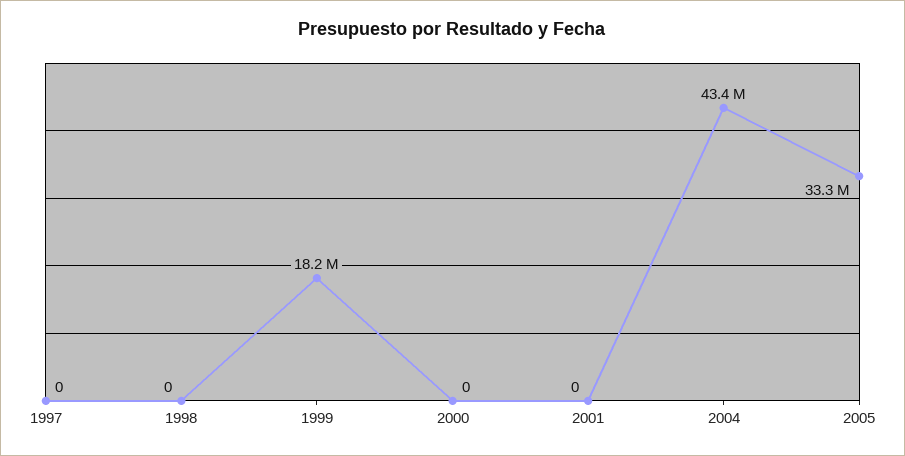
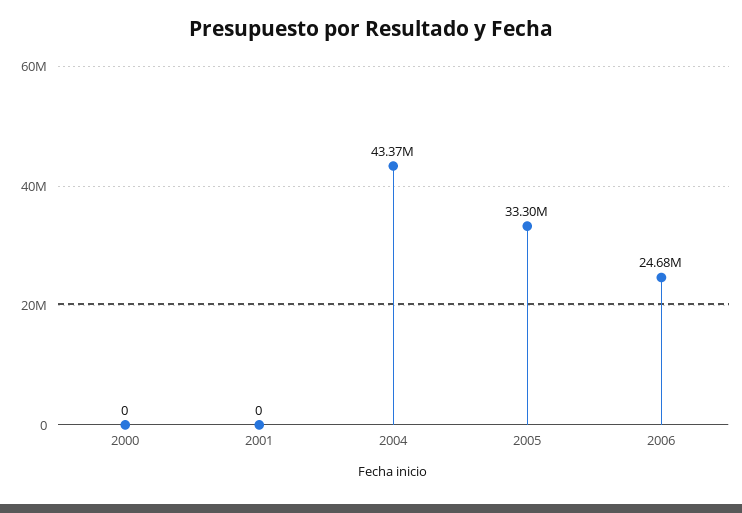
1997: 0 -> none
1998: 0 -> none
1999: 18200000 -> none
2006: none -> 24680000

